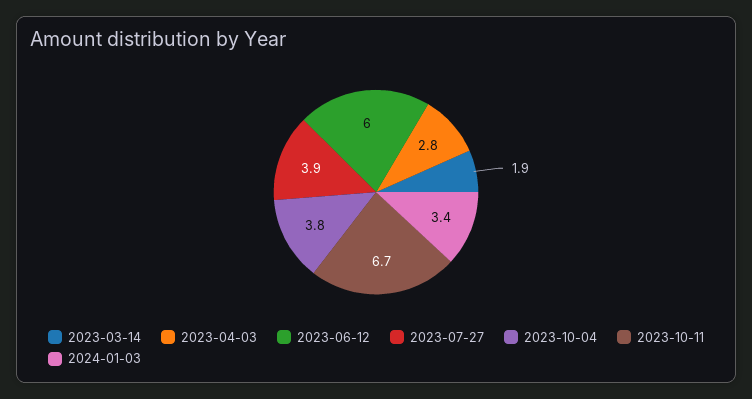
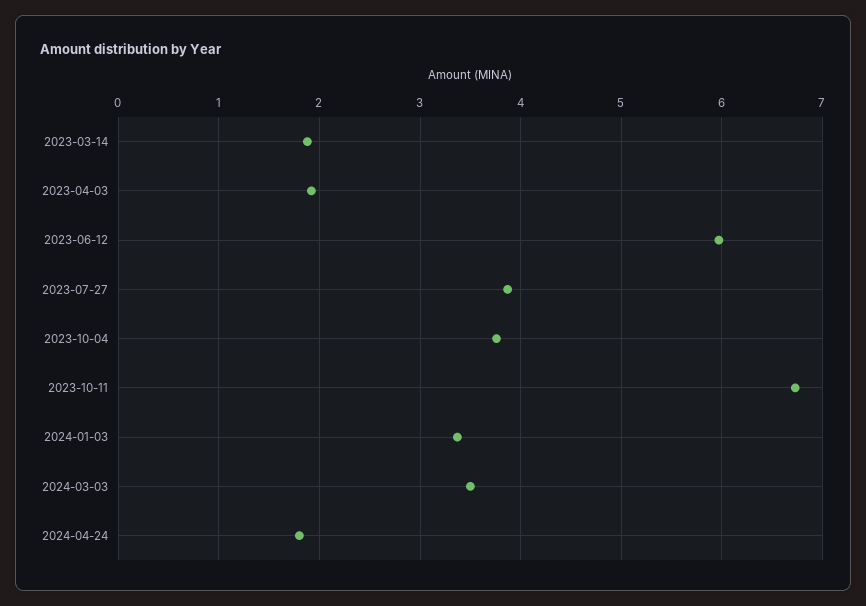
2023-04-03: 2.8 -> 1.9
2024-03-03: none -> 3.5
2024-04-24: none -> 1.8

